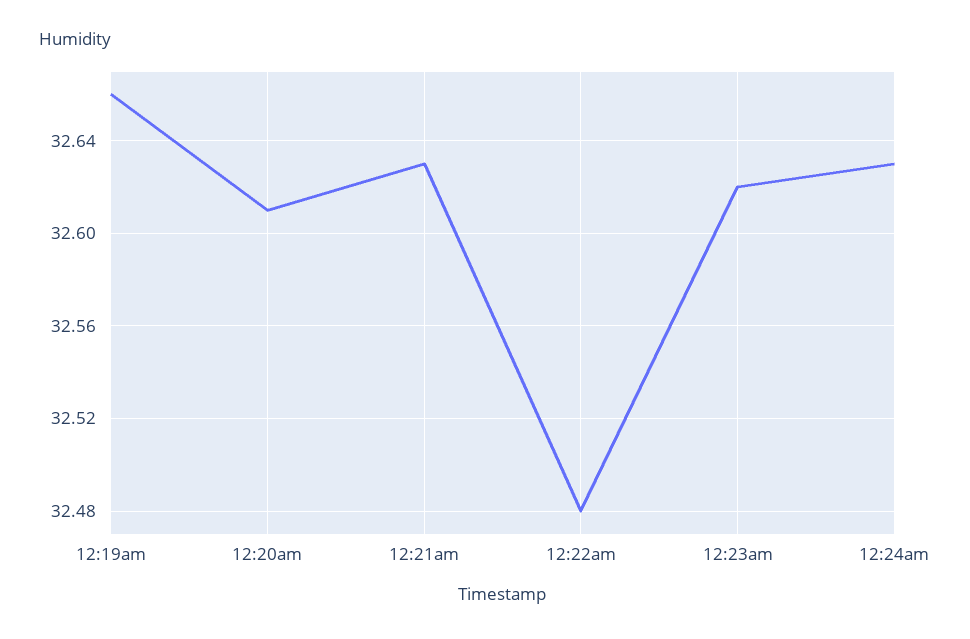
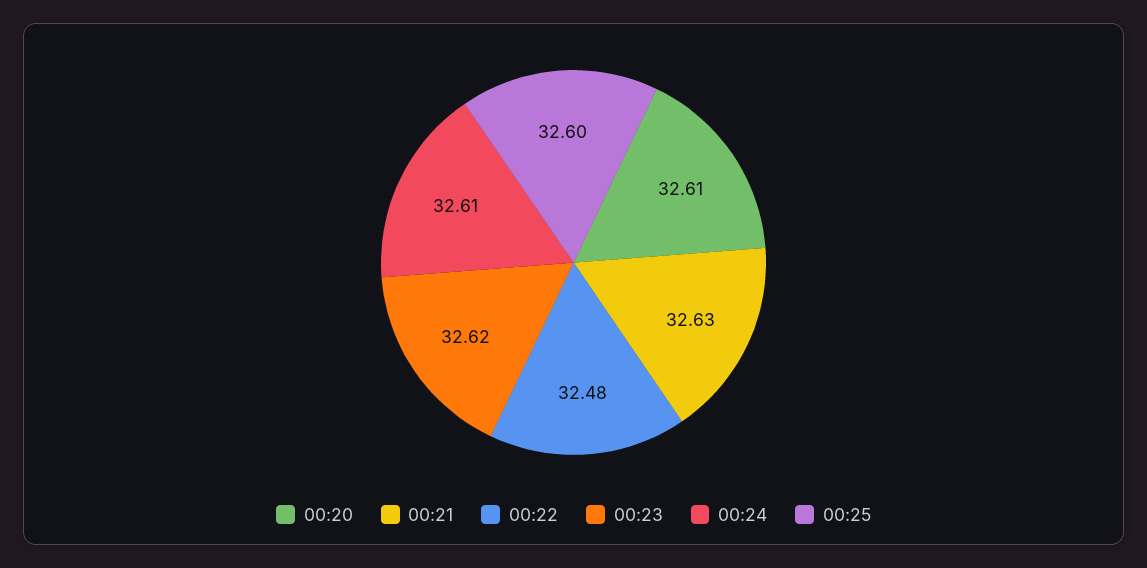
12:19am: 32.66 -> none
12:24am: 32.63 -> 32.61
00:25: none -> 32.6

